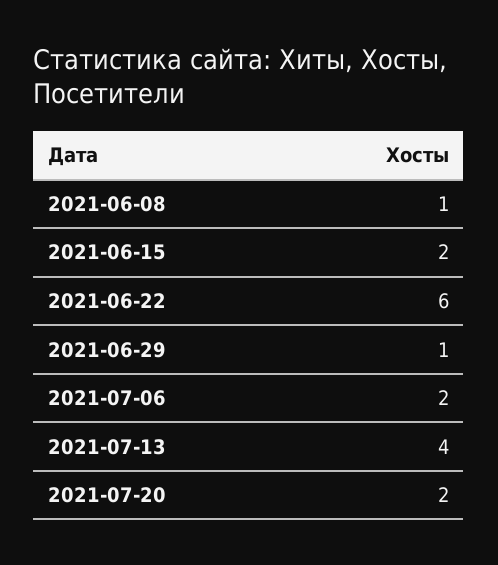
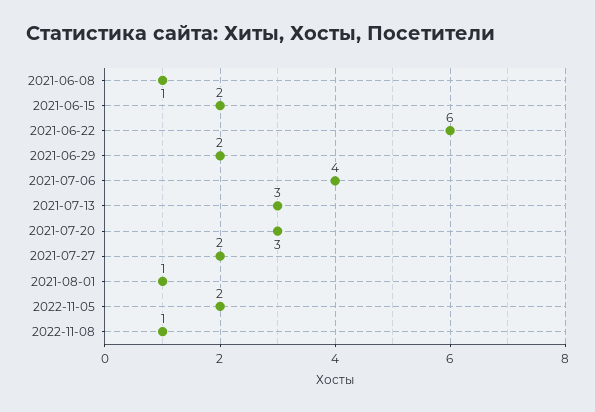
2021-06-29: 1 -> 2
2021-07-06: 2 -> 4
2021-07-13: 4 -> 3
2021-07-20: 2 -> 3
2021-07-27: none -> 2
2021-08-01: none -> 1
2022-11-05: none -> 2
2022-11-08: none -> 1

